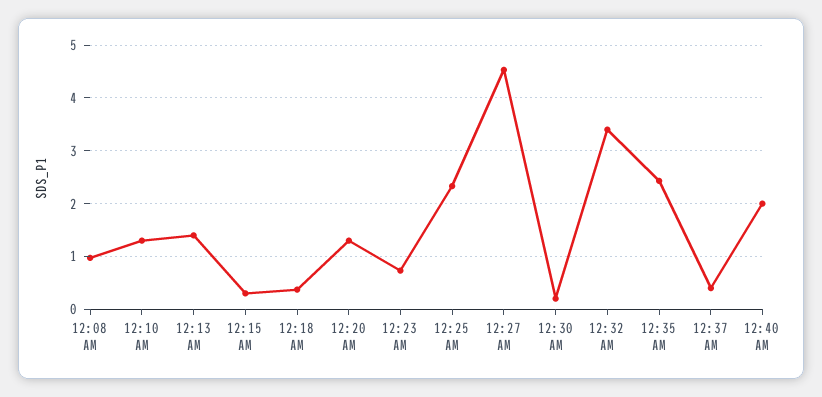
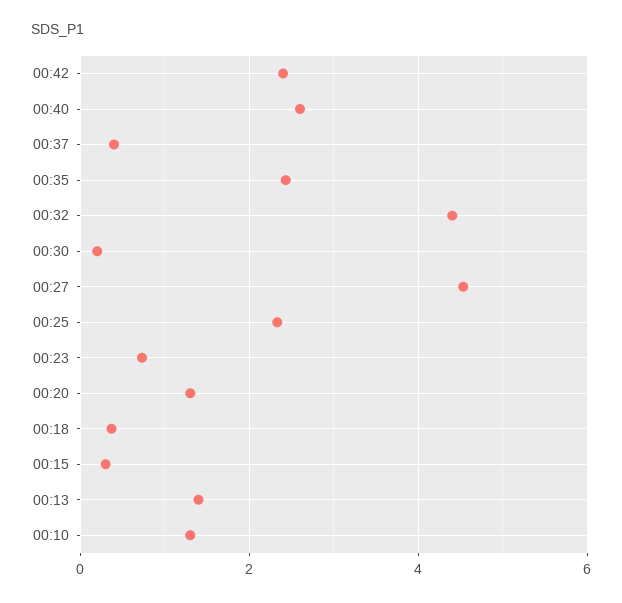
12:08 AM: 1 -> none
12:32 AM: 3.4 -> 4.4
12:40 AM: 2 -> 2.6
00:42: none -> 2.4

